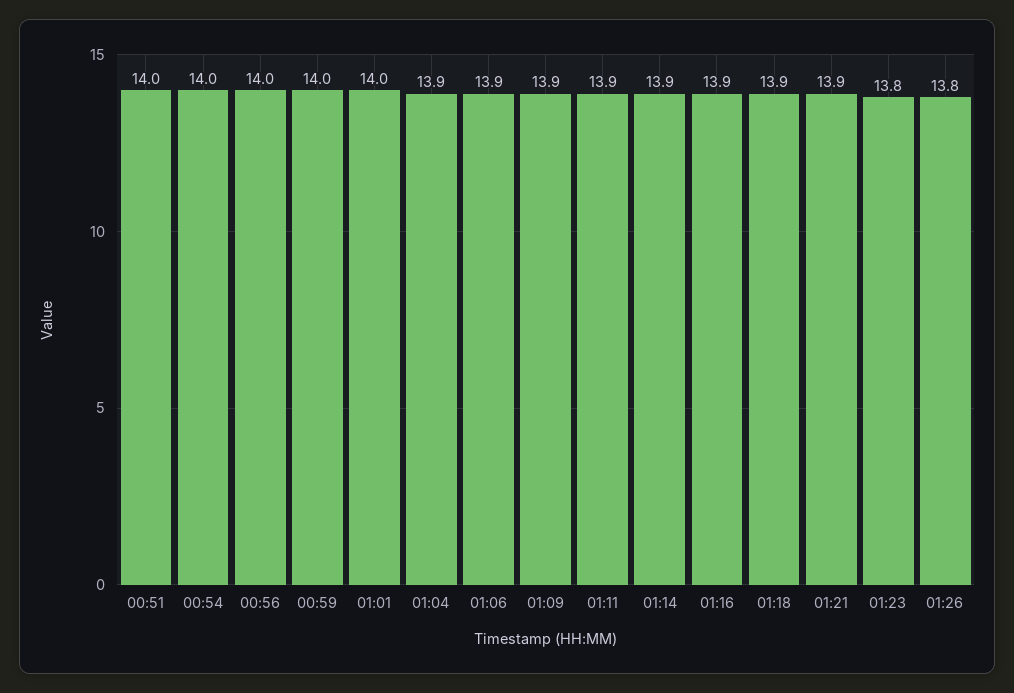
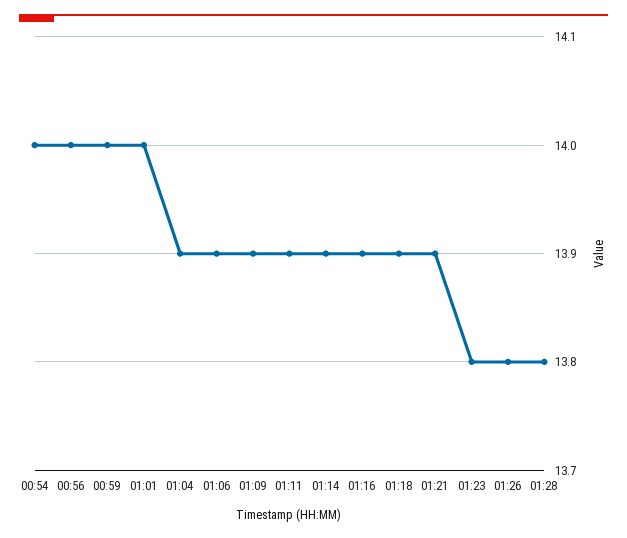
00:51: 14 -> none
01:28: none -> 13.8

